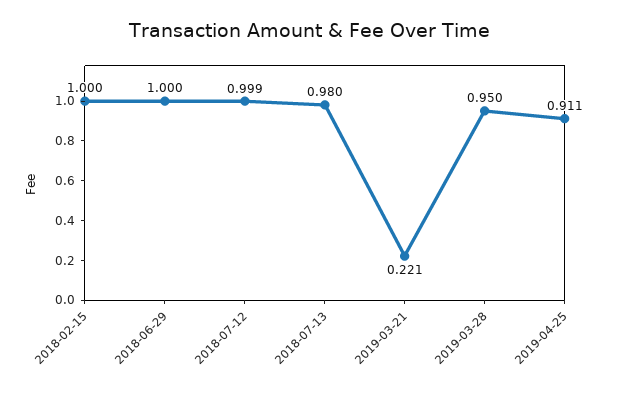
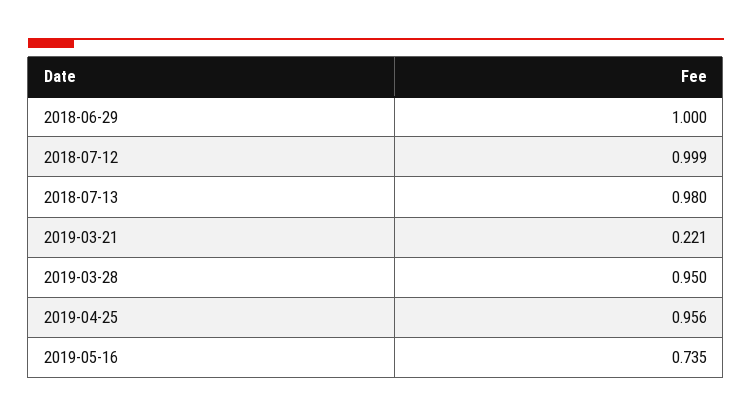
2018-02-15: 1 -> none
2019-04-25: 0.911 -> 0.956
2019-05-16: none -> 0.735

